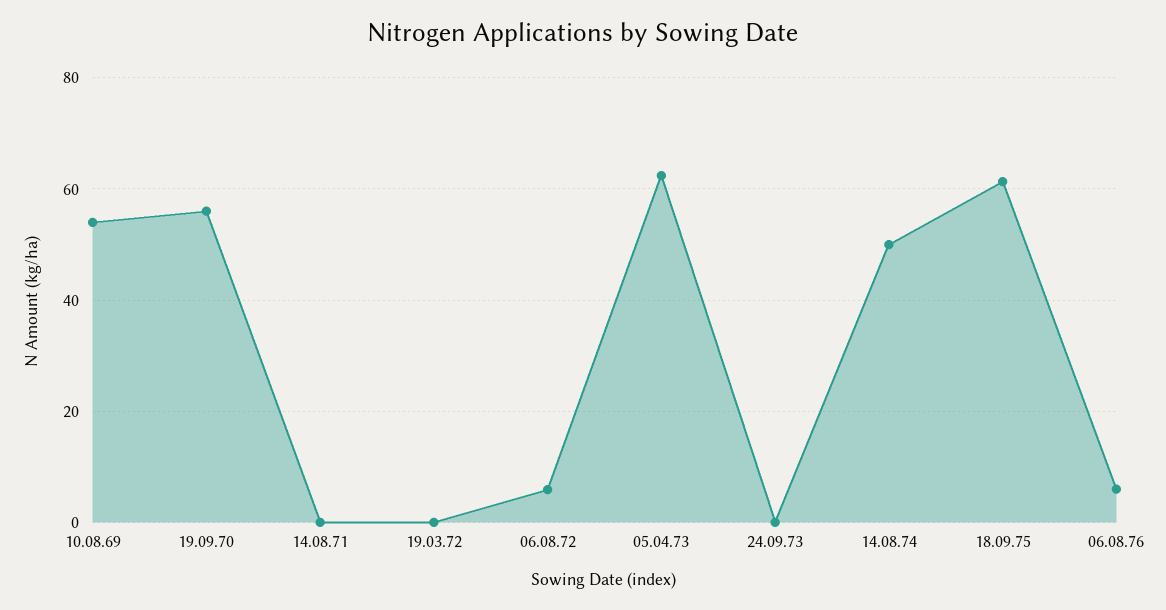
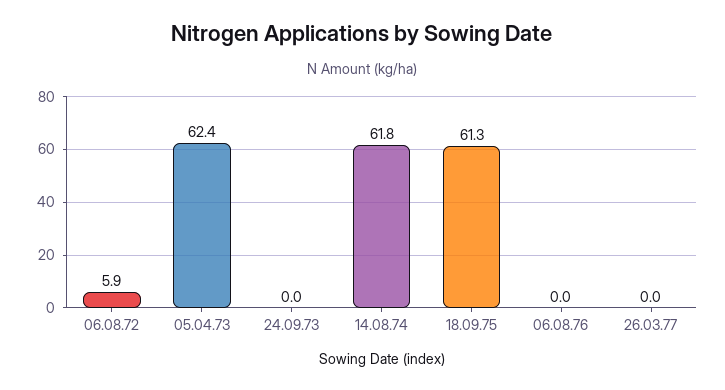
10.08.69: 54 -> none
19.09.70: 56 -> none
14.08.71: 0 -> none
19.03.72: 0 -> none
14.08.74: 50 -> 61.8
06.08.76: 6 -> 0
26.03.77: none -> 0

